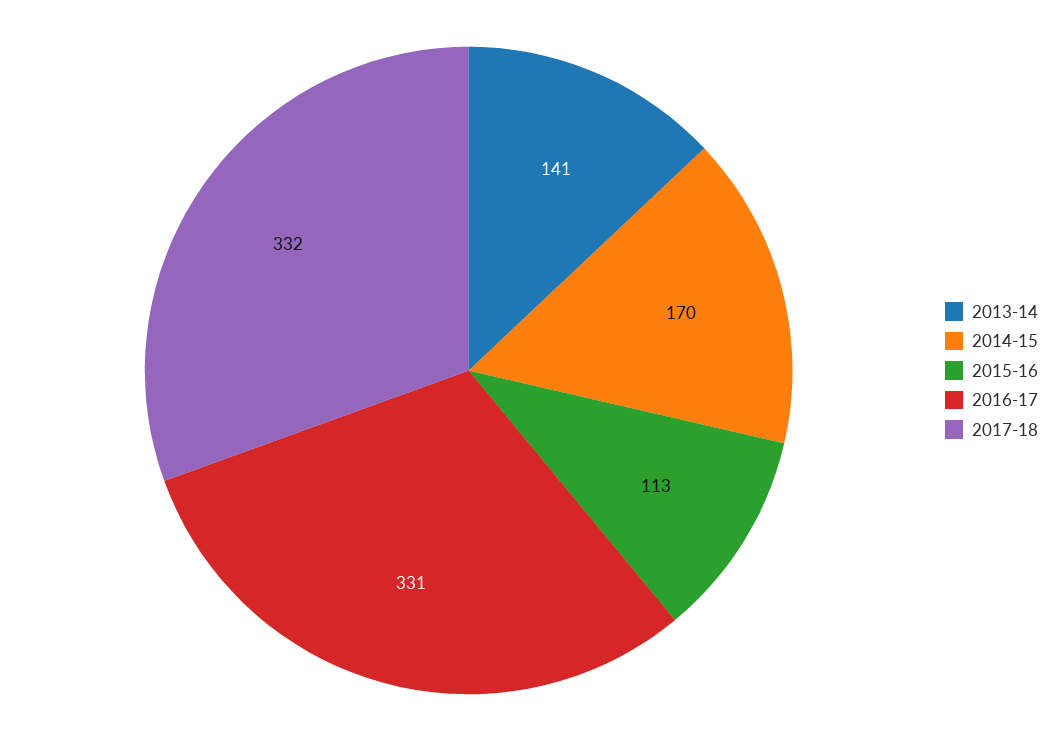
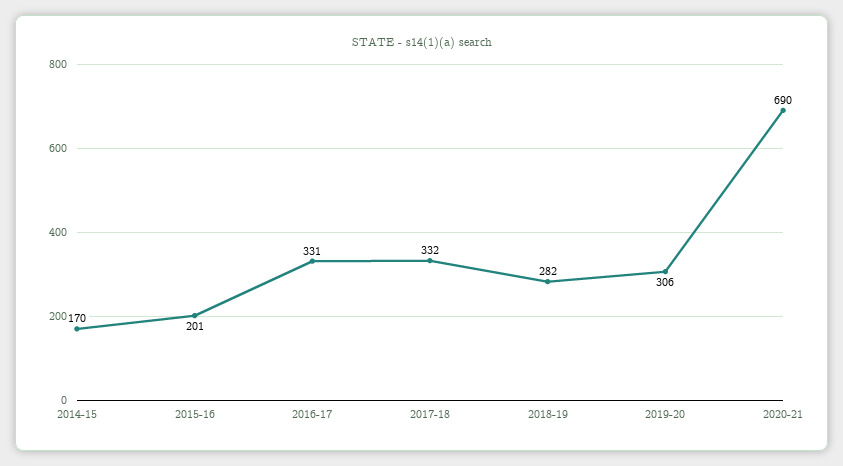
2013-14: 141 -> none
2015-16: 113 -> 201
2018-19: none -> 282
2019-20: none -> 306
2020-21: none -> 690

